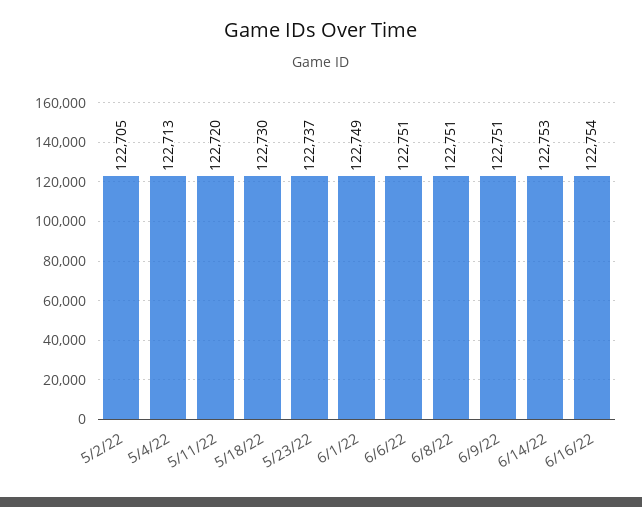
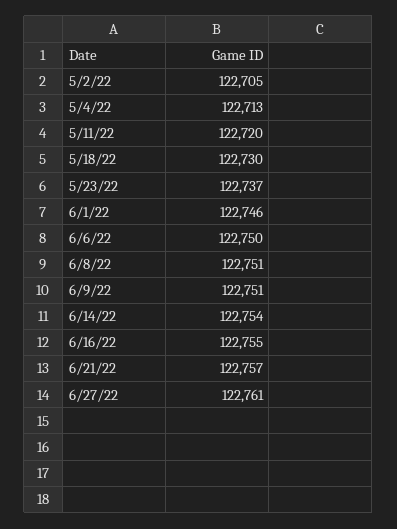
6/1/22: 122749 -> 122746
6/6/22: 122751 -> 122750
6/14/22: 122753 -> 122754
6/16/22: 122754 -> 122755
6/21/22: none -> 122757
6/27/22: none -> 122761

